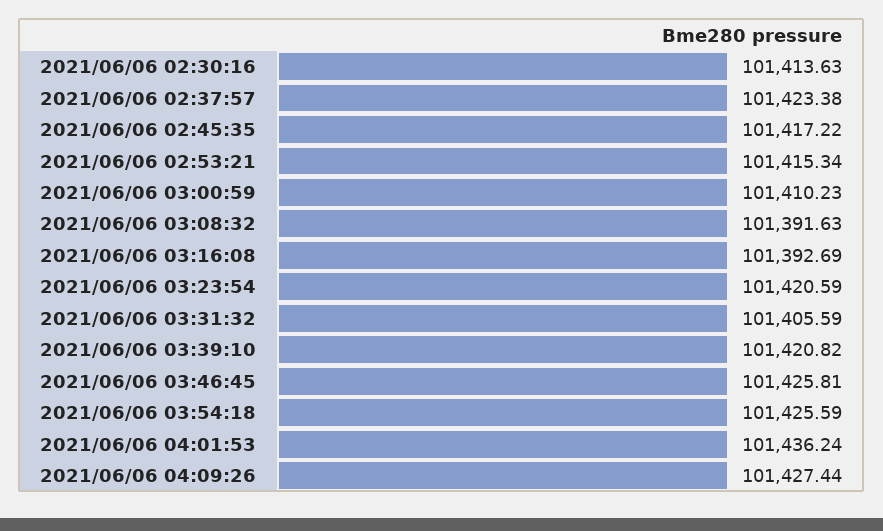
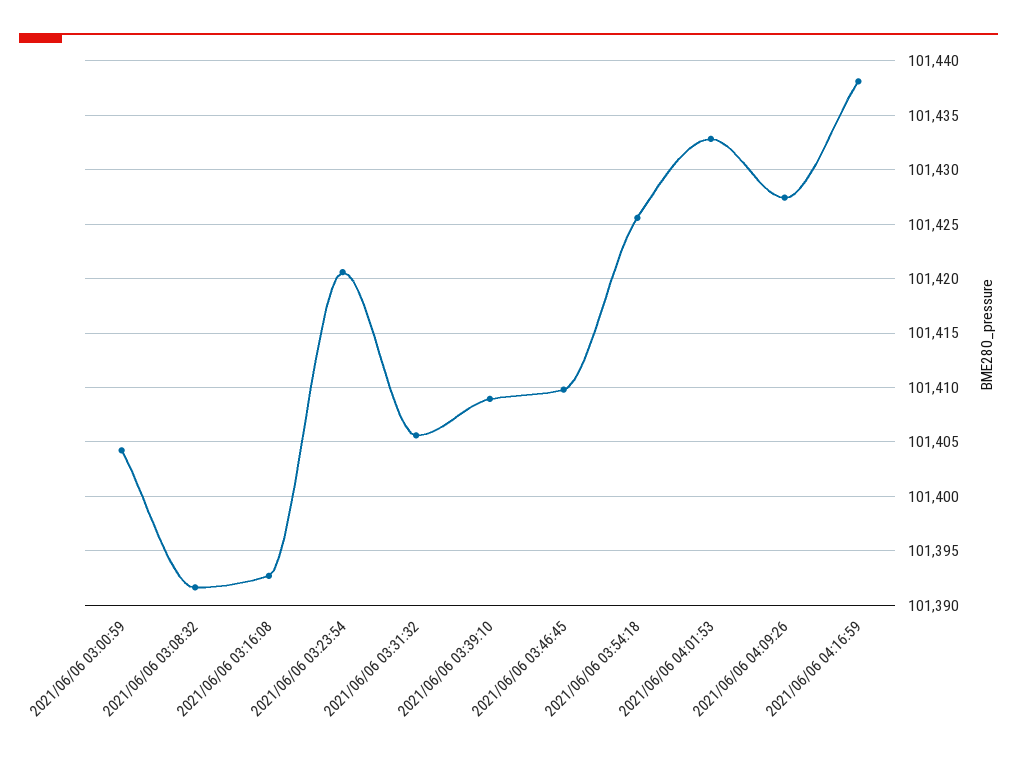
2021/06/06 02:30:16: 101413.63 -> none
2021/06/06 02:37:57: 101423.38 -> none
2021/06/06 02:45:35: 101417.22 -> none
2021/06/06 02:53:21: 101415.34 -> none
2021/06/06 03:00:59: 101410.23 -> 101404
2021/06/06 03:39:10: 101420.82 -> 101409
2021/06/06 03:46:45: 101425.81 -> 101410
2021/06/06 04:01:53: 101436.24 -> 101433
2021/06/06 04:16:59: none -> 101438

